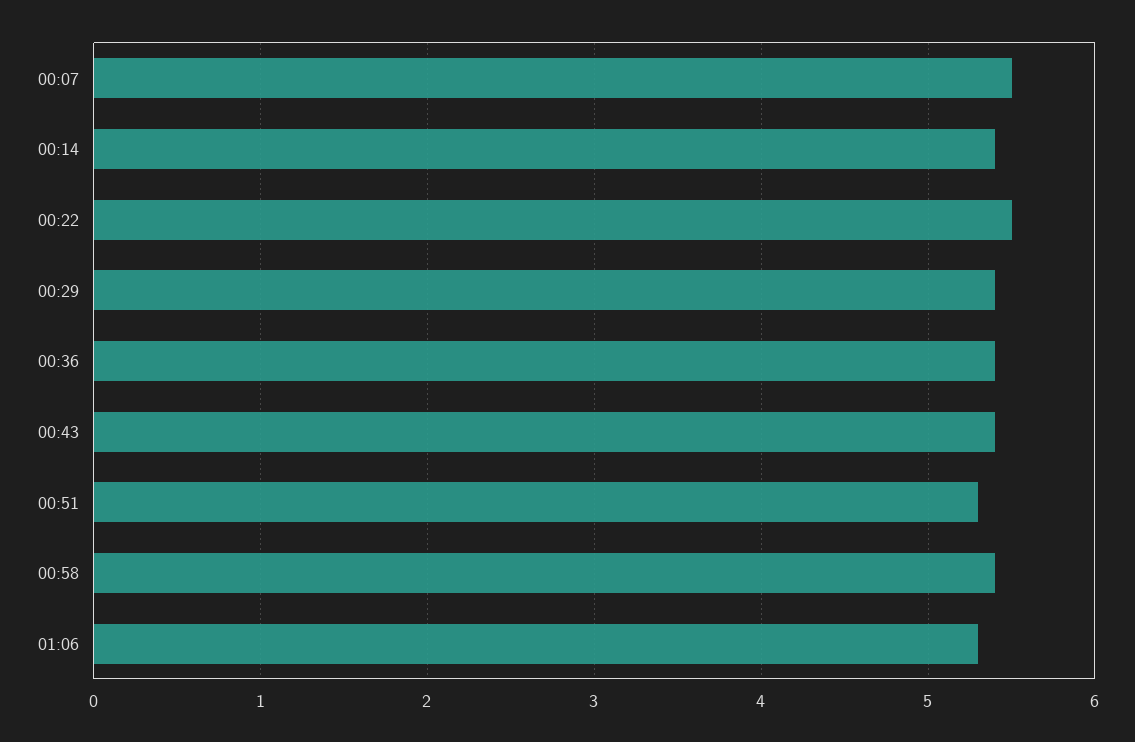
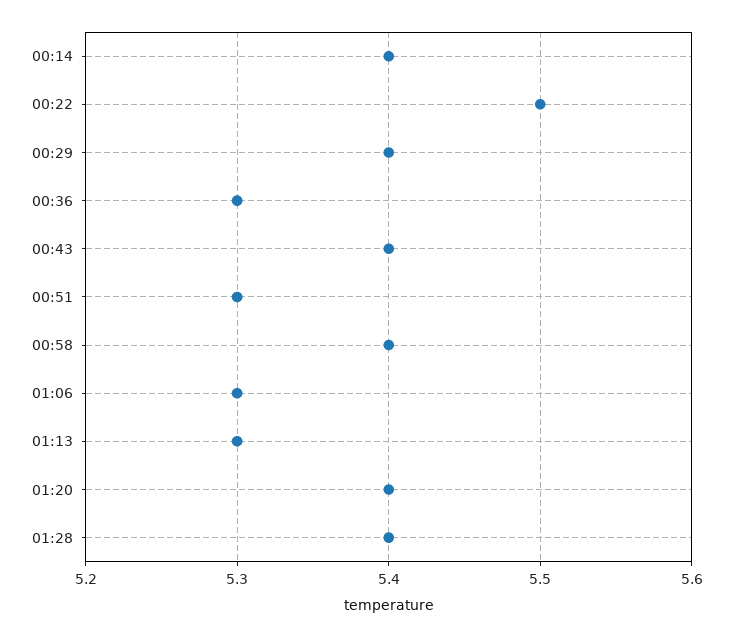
00:07: 5.5 -> none
00:36: 5.4 -> 5.3
01:13: none -> 5.3
01:20: none -> 5.4
01:28: none -> 5.4

